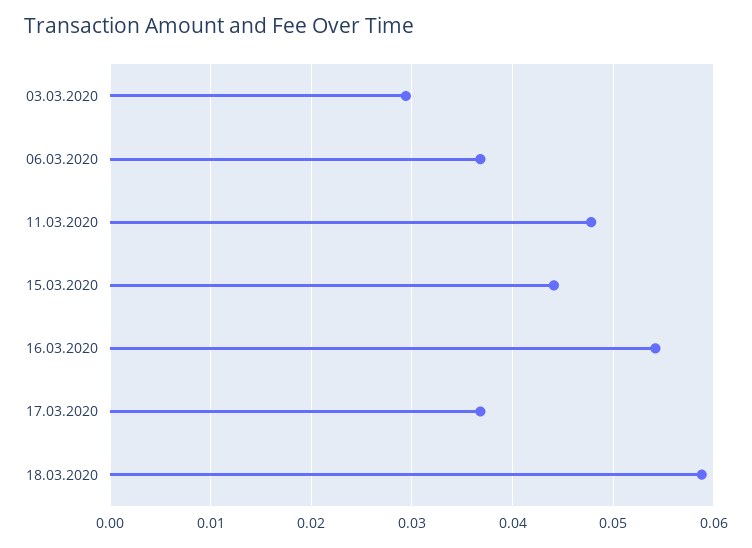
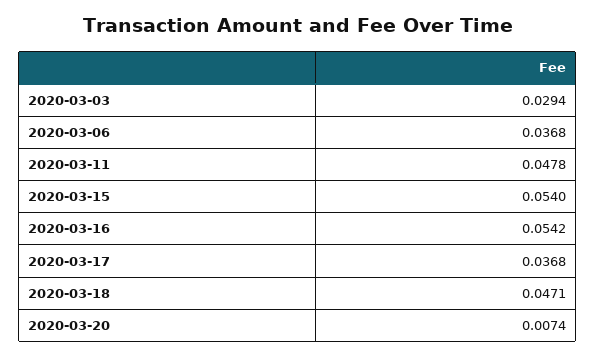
15.03.2020: 0.044 -> 0.054
18.03.2020: 0.059 -> 0.0471
2020-03-20: none -> 0.0074

